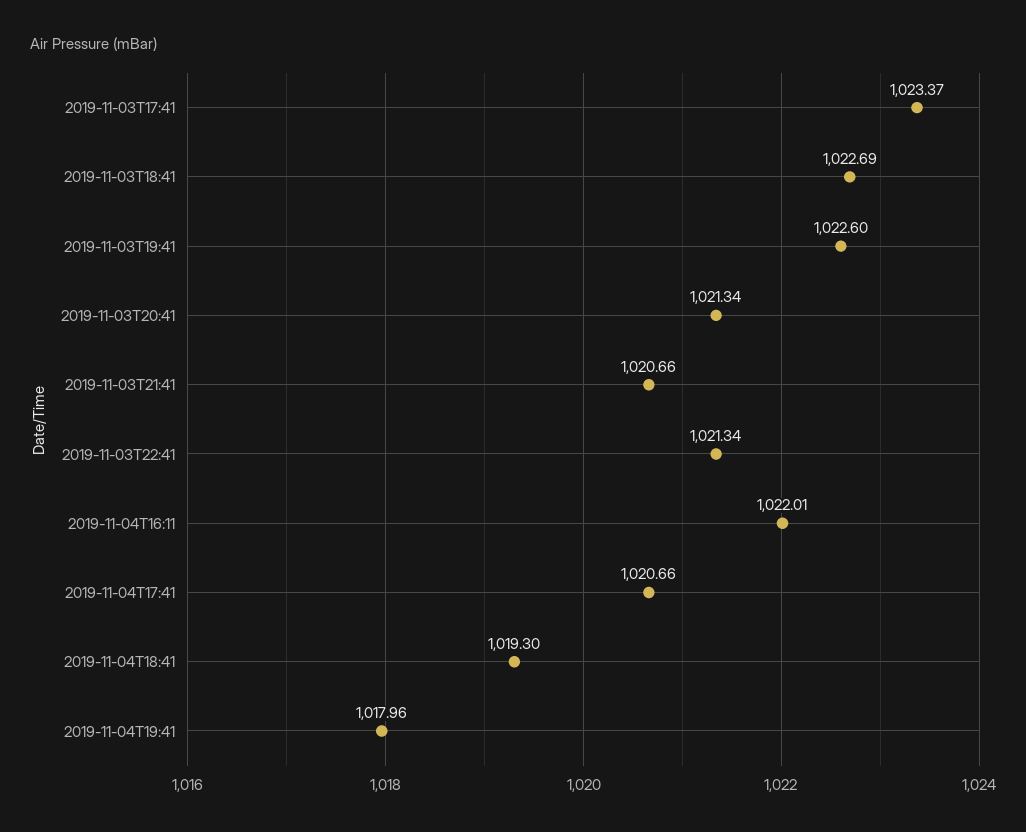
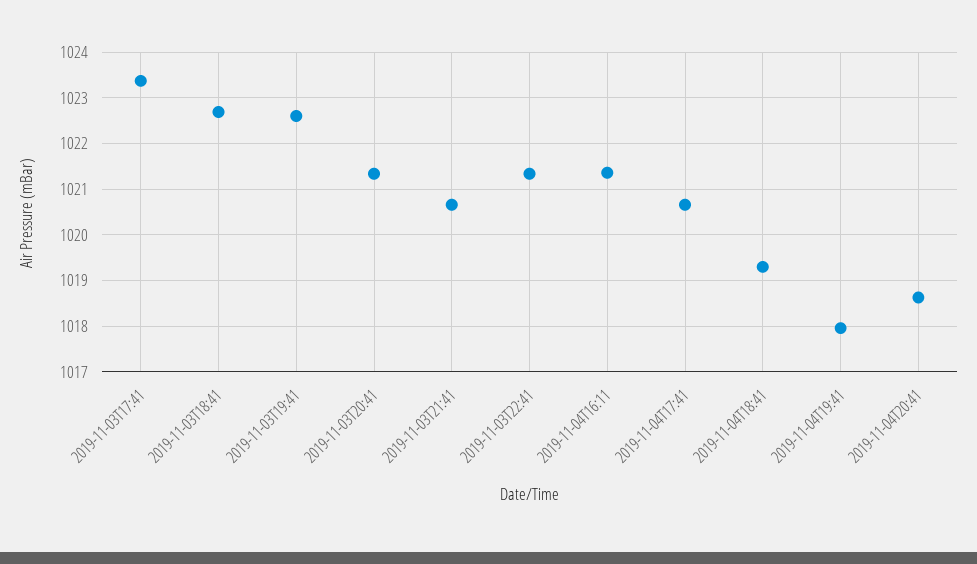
2019-11-04T16:11: 1022.01 -> 1021.4
2019-11-04T20:41: none -> 1018.6

